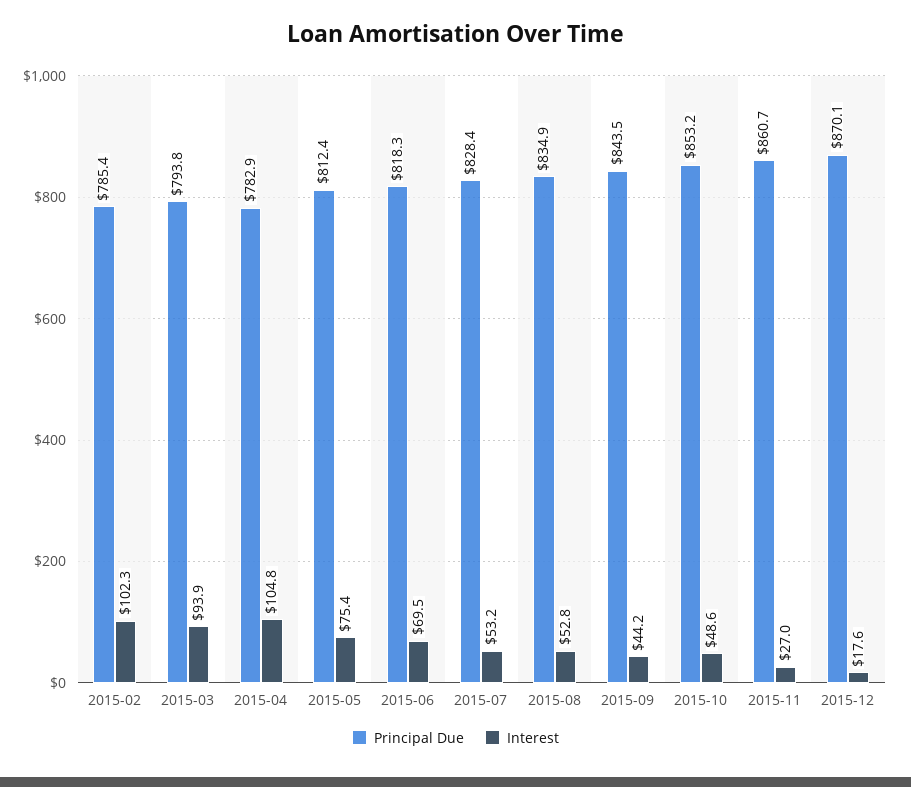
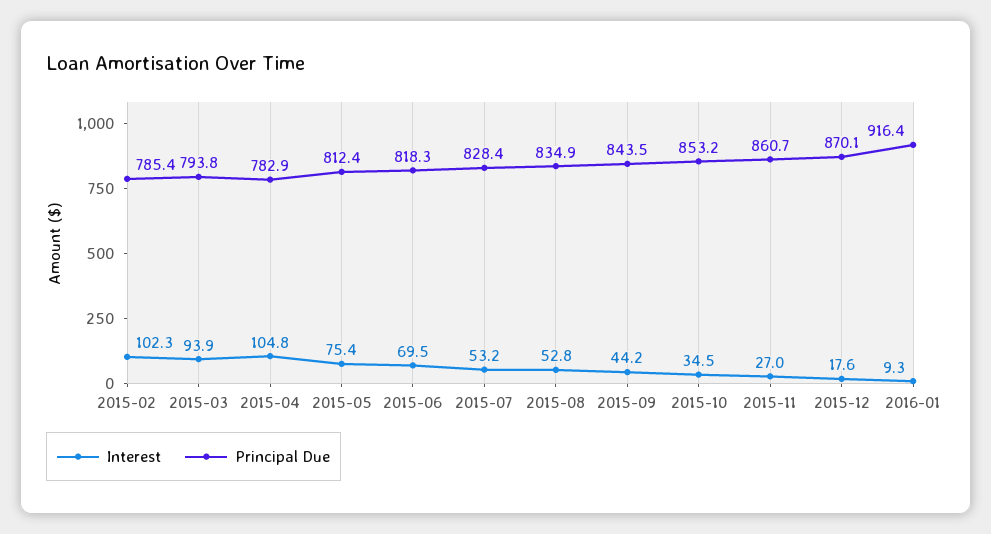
Interest, 2015-10: 48.6 -> 34.5
Interest, 2016-01: none -> 9.3
Principal Due, 2016-01: none -> 916.4

